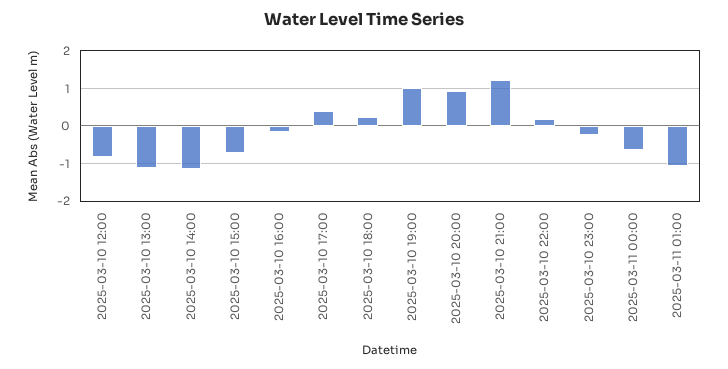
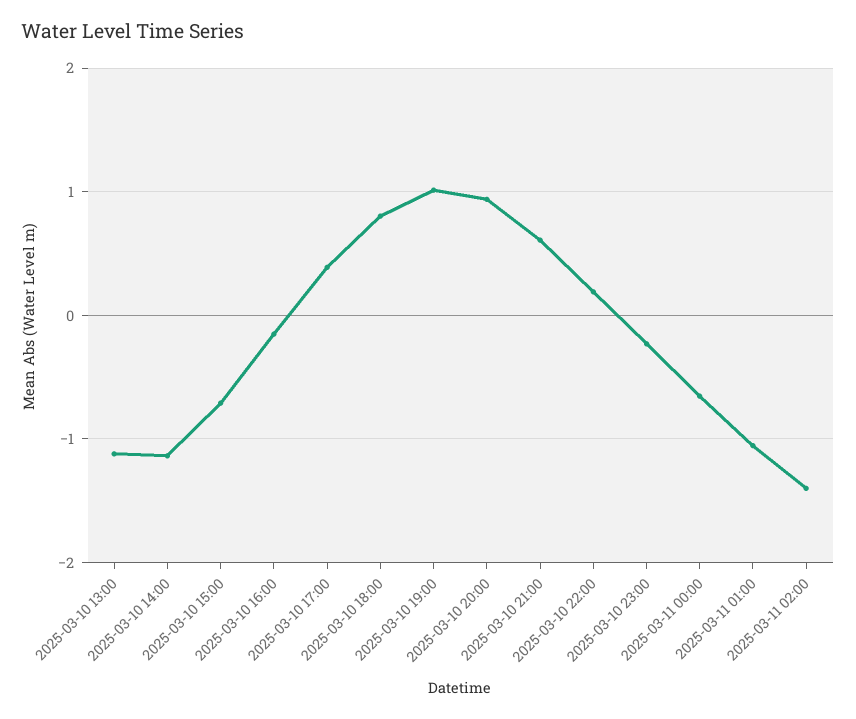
2025-03-10 12:00: -0.8 -> none
2025-03-10 18:00: 0.2 -> 0.8
2025-03-10 21:00: 1.2 -> 0.6
2025-03-11 02:00: none -> -1.4

